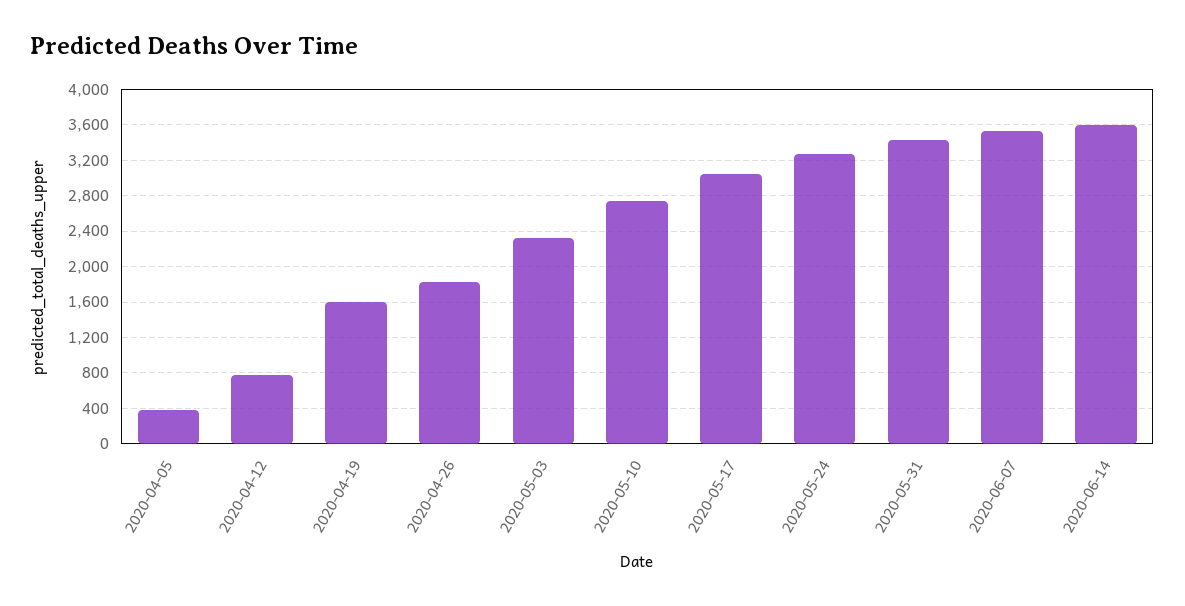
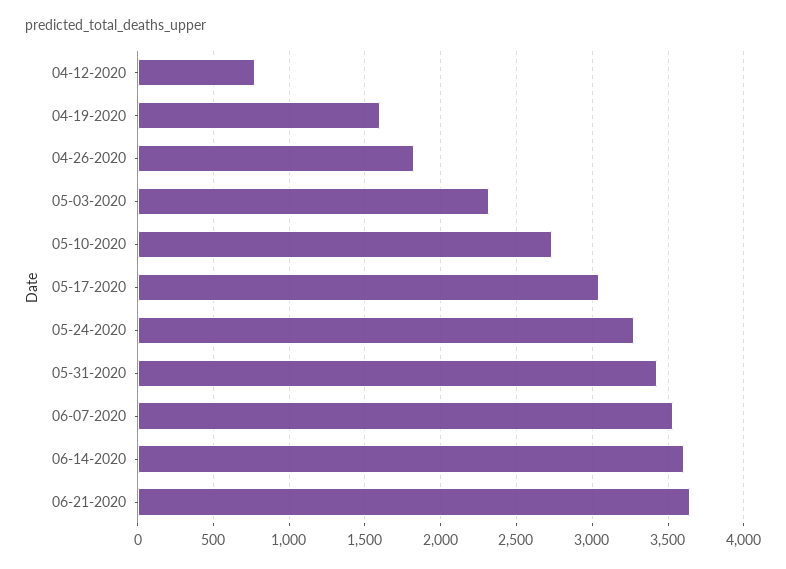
2020-04-05: 400 -> none
06-21-2020: none -> 3650

